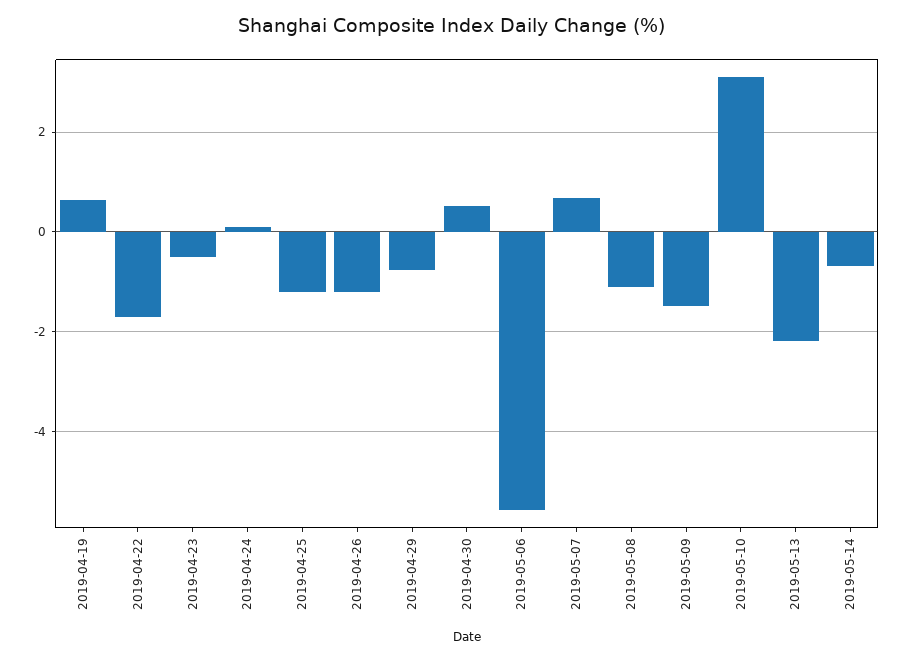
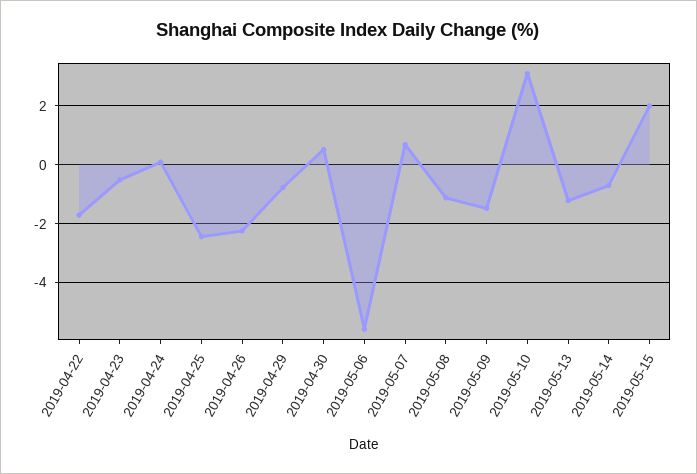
2019-04-19: 0.6 -> none
2019-04-25: -1.2 -> -2.5
2019-04-26: -1.2 -> -2.25
2019-05-13: -2.2 -> -1.25
2019-05-15: none -> 2

